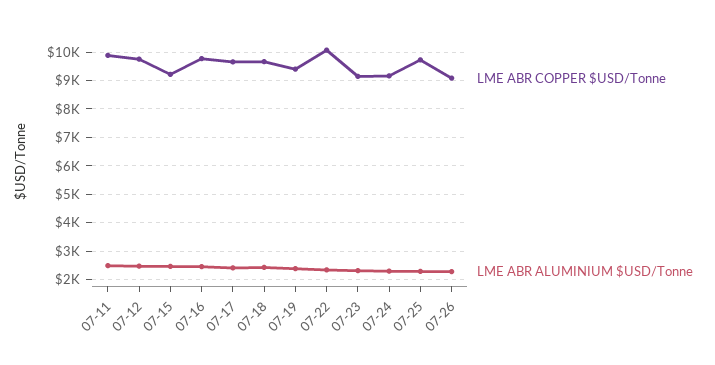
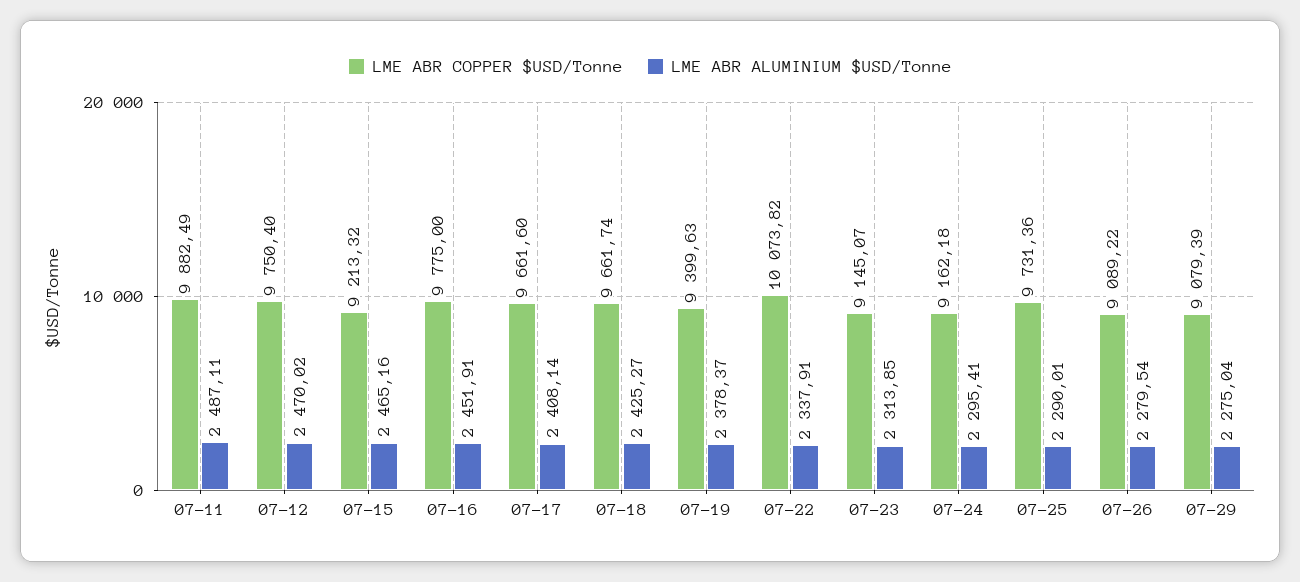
LME ABR COPPER $USD/Tonne, 07-29: none -> 9079.39
LME ABR ALUMINIUM $USD/Tonne, 07-29: none -> 2275.04

